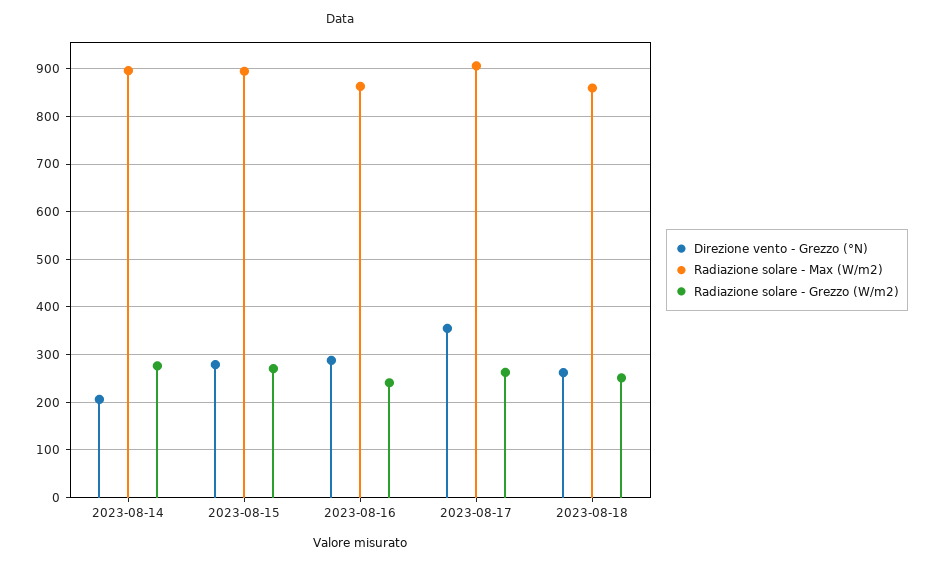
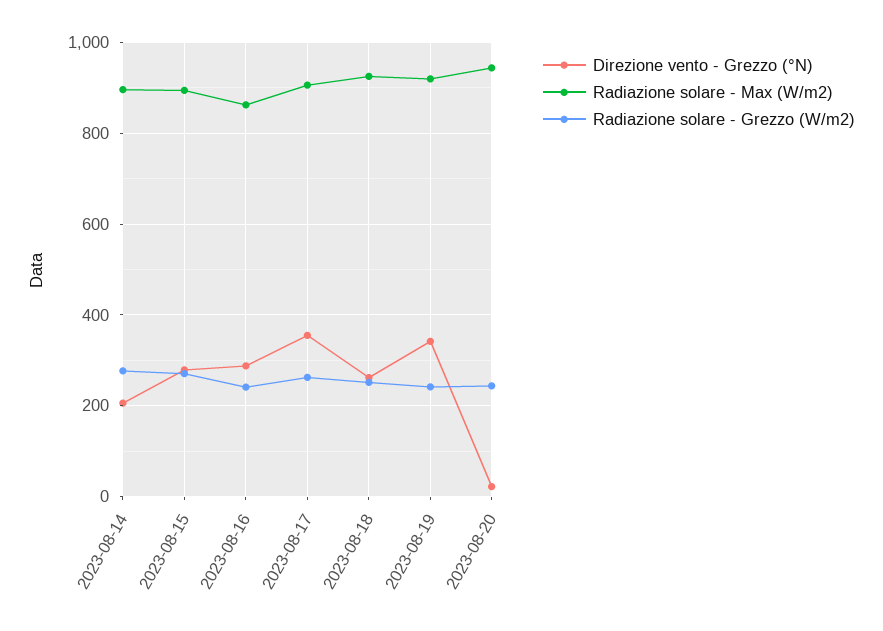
Radiazione solare - Max (W/m2), 2023-08-18: 860 -> 920
Direzione vento - Grezzo (°N), 2023-08-19: none -> 340
Radiazione solare - Max (W/m2), 2023-08-19: none -> 920
Radiazione solare - Grezzo (W/m2), 2023-08-19: none -> 240
Direzione vento - Grezzo (°N), 2023-08-20: none -> 20
Radiazione solare - Max (W/m2), 2023-08-20: none -> 940
Radiazione solare - Grezzo (W/m2), 2023-08-20: none -> 240

